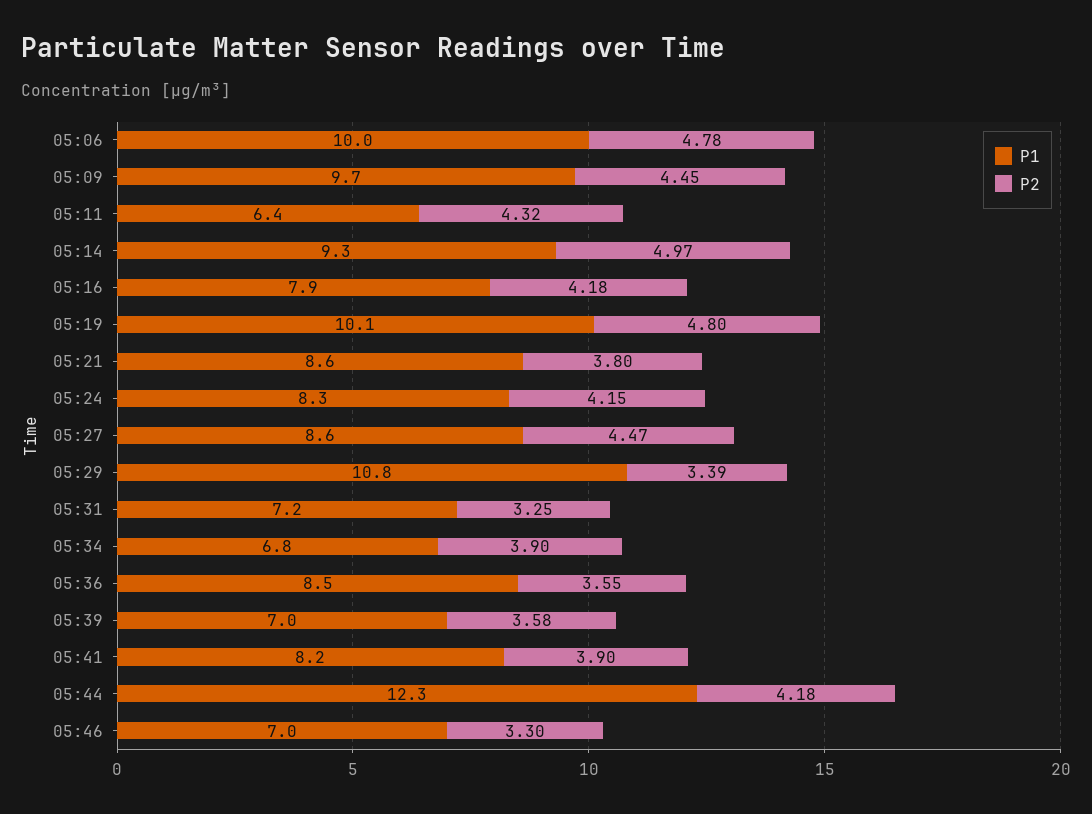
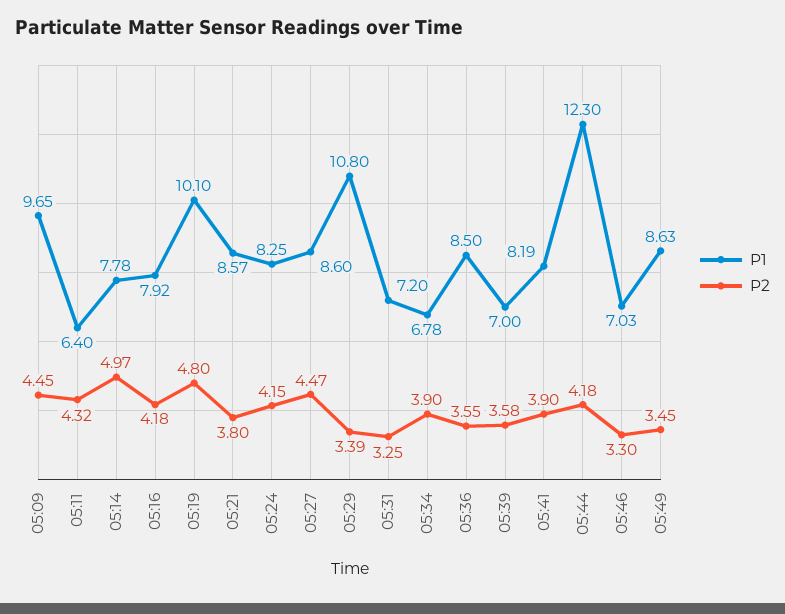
P1, 05:06: 10 -> none
P2, 05:06: 4.78 -> none
P1, 05:14: 9.3 -> 7.78
P1, 05:49: none -> 8.63
P2, 05:49: none -> 3.45

